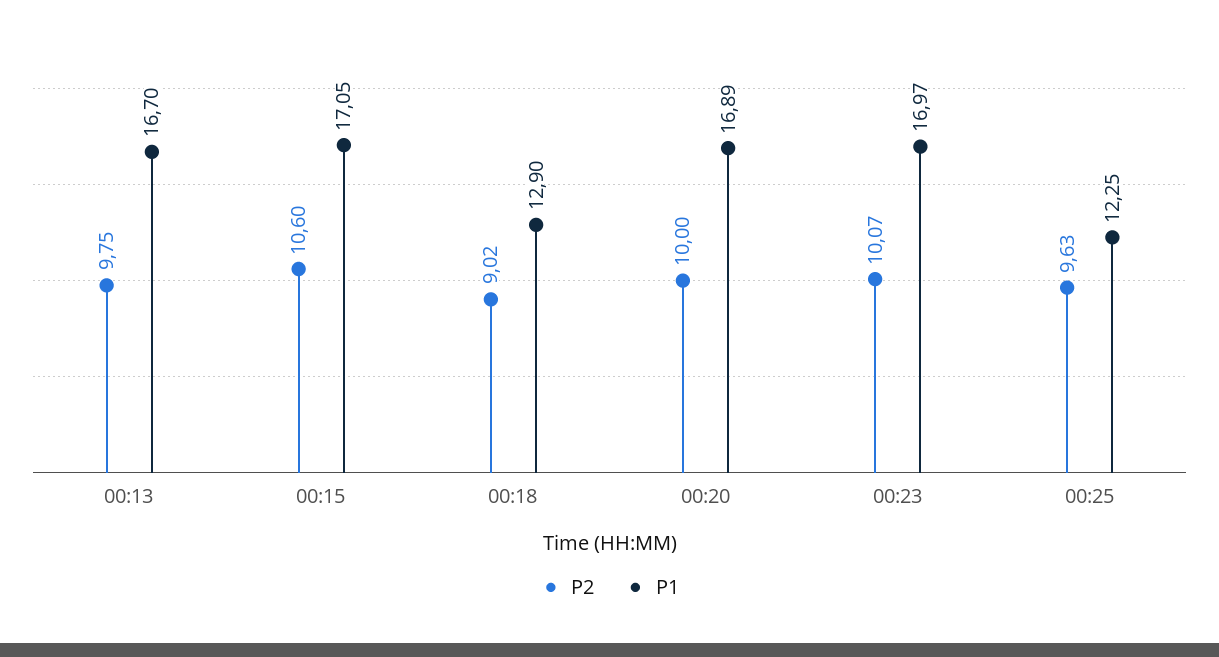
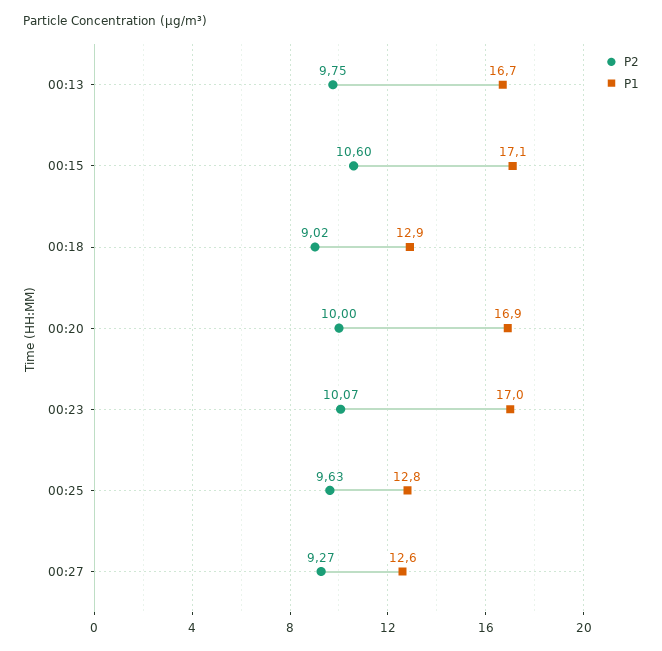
P1, 00:25: 12.25 -> 12.8
P2, 00:27: none -> 9.27
P1, 00:27: none -> 12.6

